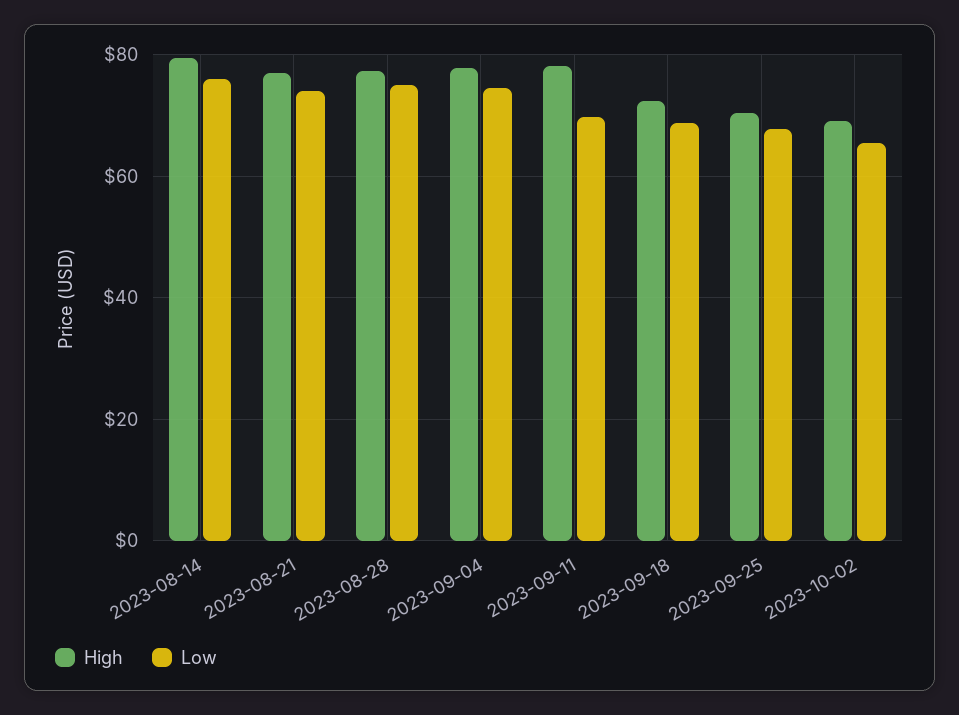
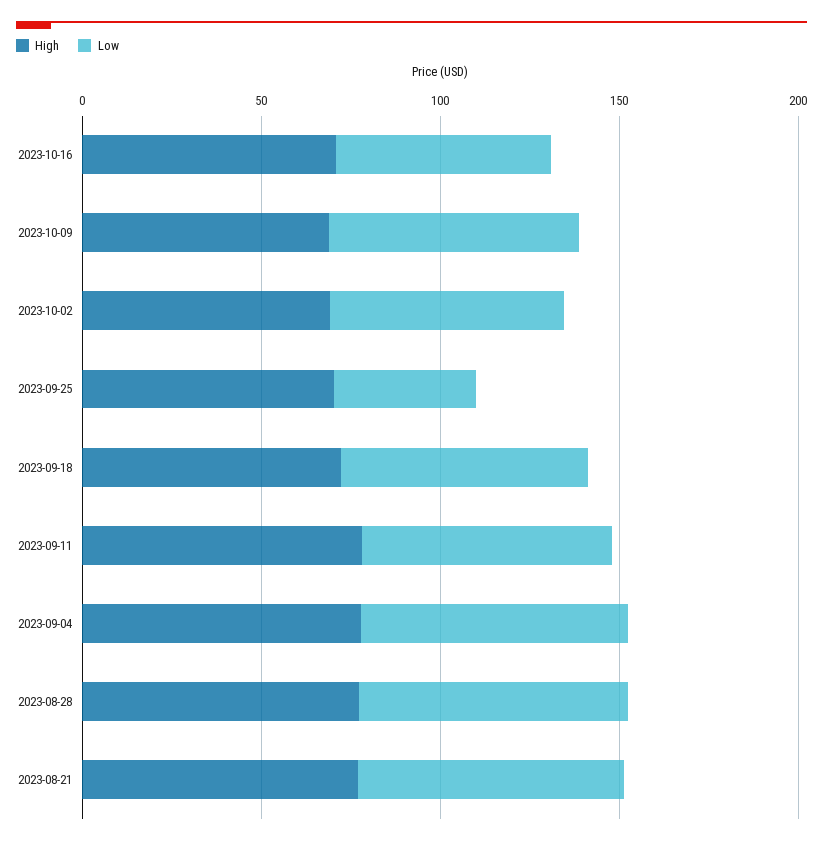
High, 2023-08-14: 80 -> none
Low, 2023-08-14: 76 -> none
Low, 2023-09-25: 68 -> 40
High, 2023-10-16: none -> 70
Low, 2023-10-16: none -> 60
High, 2023-10-09: none -> 70
Low, 2023-10-09: none -> 70

